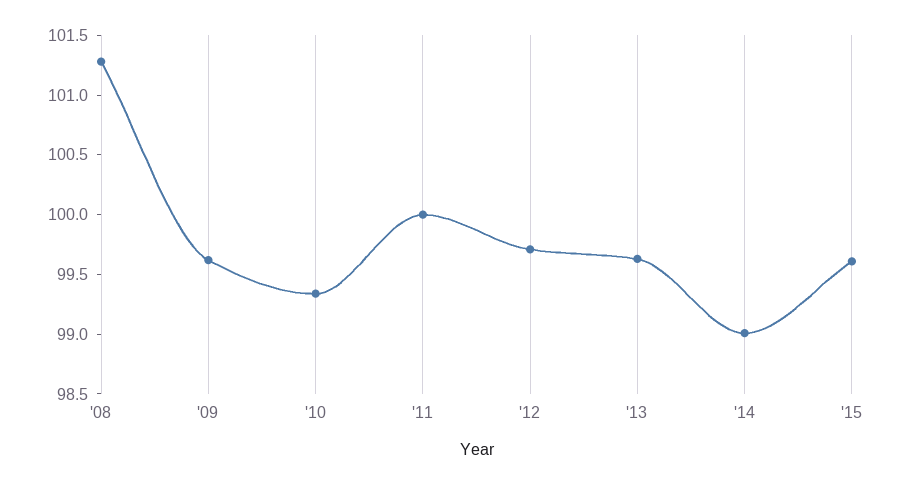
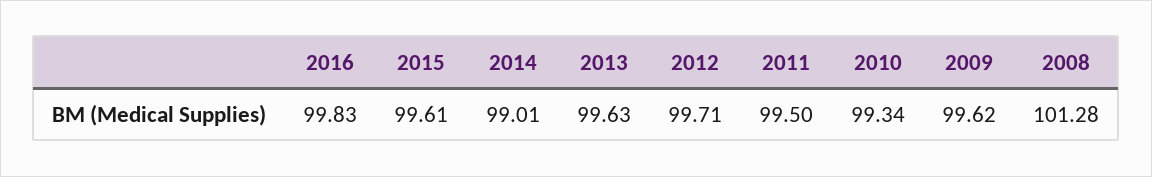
'11: 100 -> 99.5
2016: none -> 99.83

